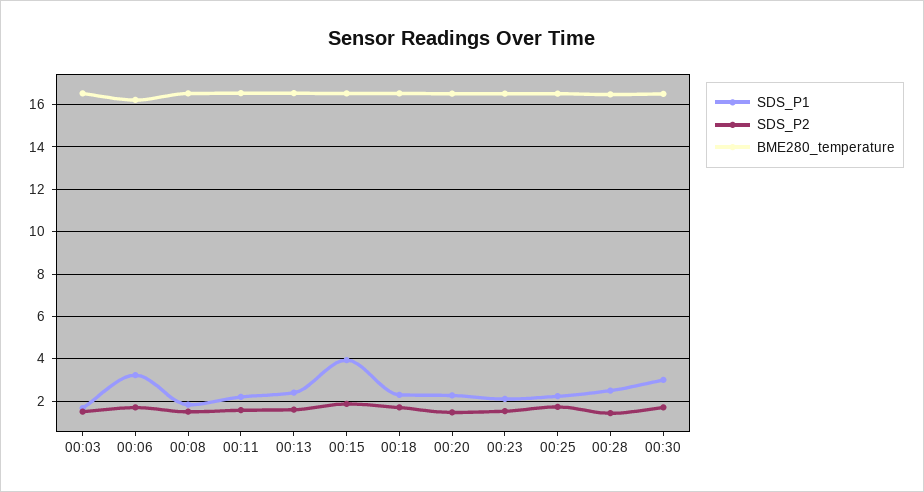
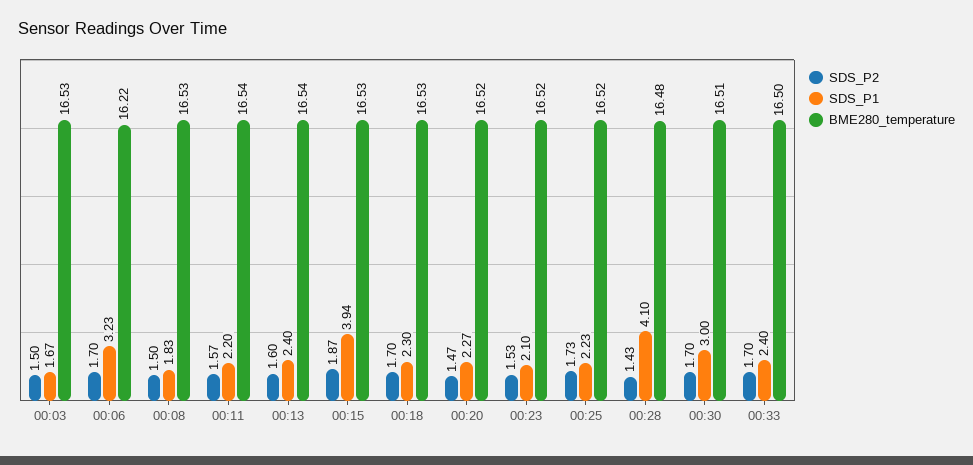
SDS_P1, 00:28: 2.5 -> 4.1
SDS_P2, 00:33: none -> 1.7
SDS_P1, 00:33: none -> 2.4
BME280_temperature, 00:33: none -> 16.5

